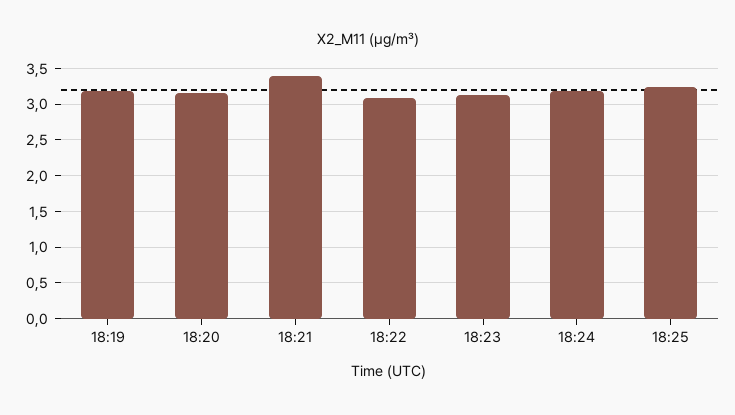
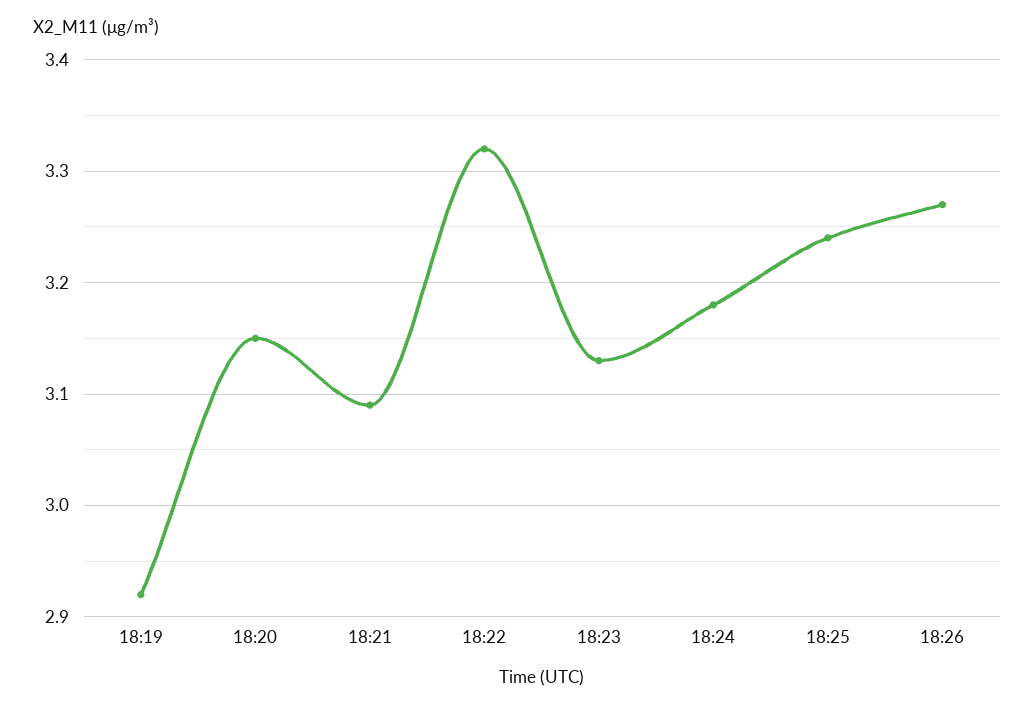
18:19: 3.2 -> 2.92
18:21: 3.4 -> 3.09
18:22: 3.1 -> 3.32
18:26: none -> 3.27

